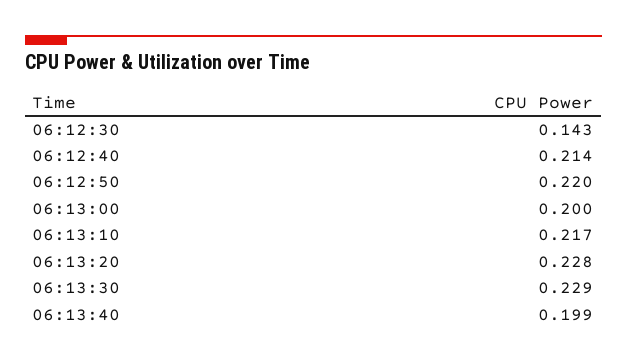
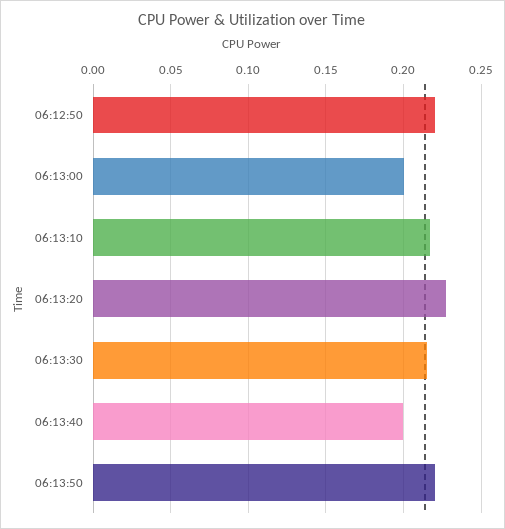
06:12:30: 0.143 -> none
06:12:40: 0.214 -> none
06:13:30: 0.229 -> 0.215
06:13:50: none -> 0.22

